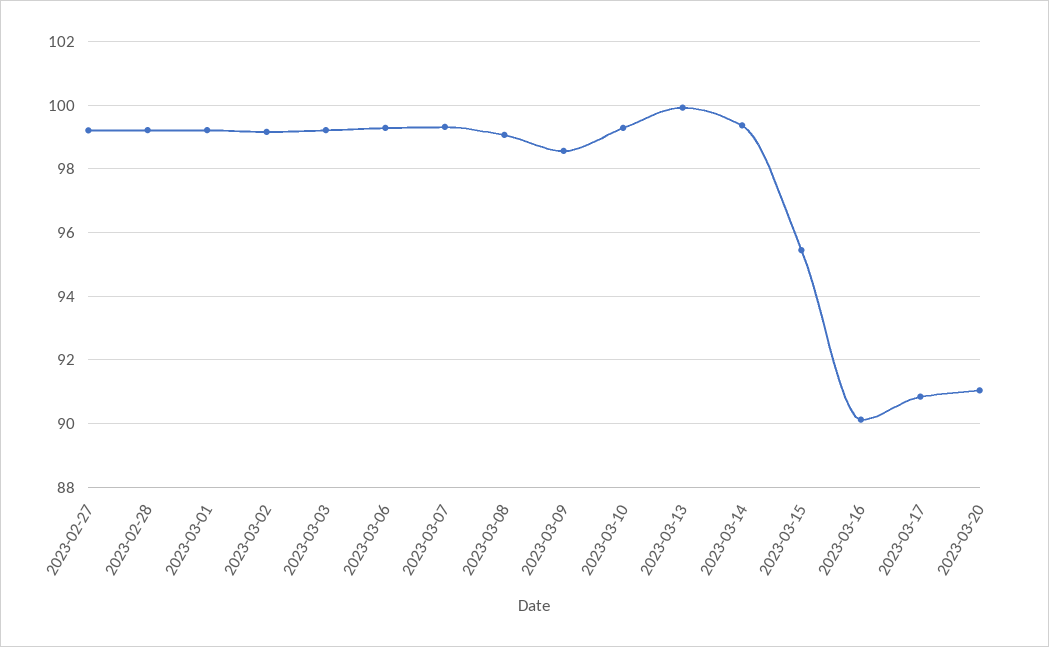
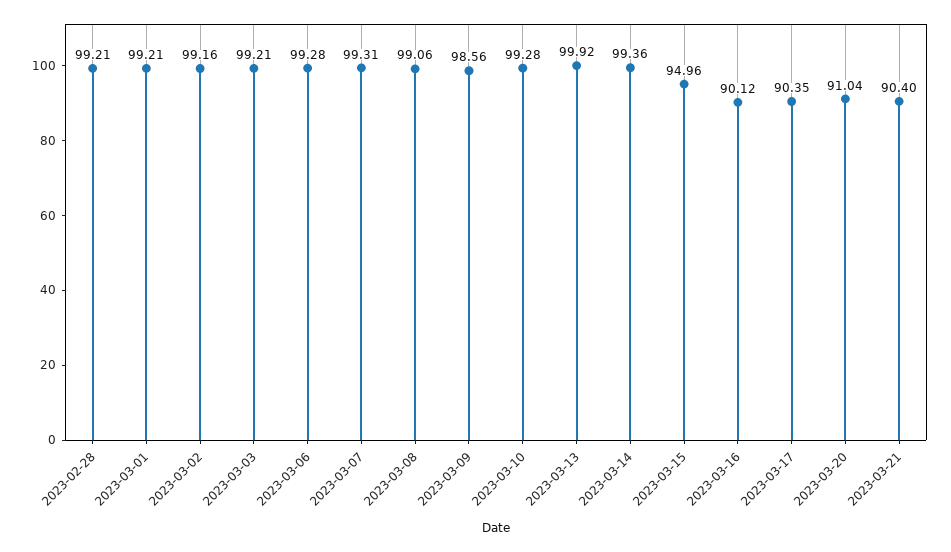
2023-02-27: 99.2 -> none
2023-03-15: 95.4 -> 94.96
2023-03-17: 90.8 -> 90.35
2023-03-21: none -> 90.4

